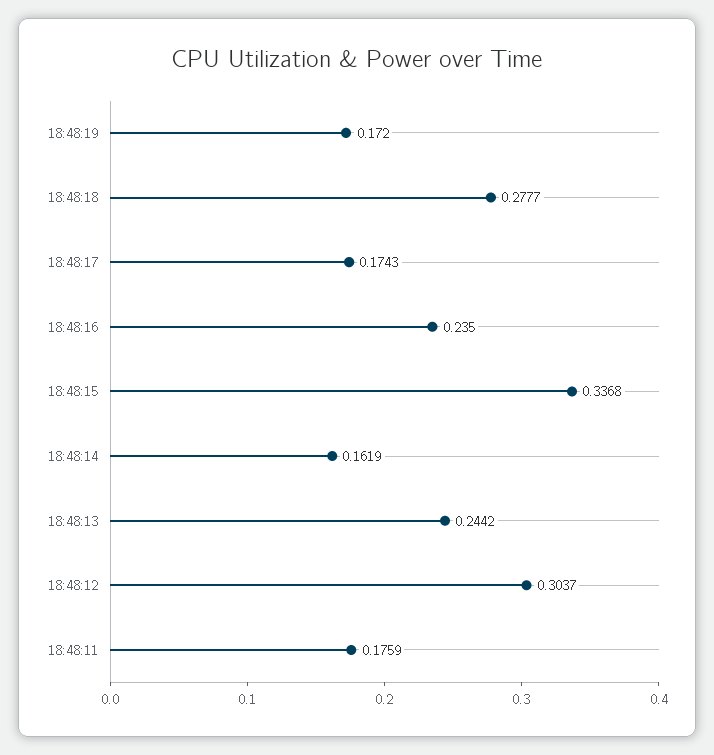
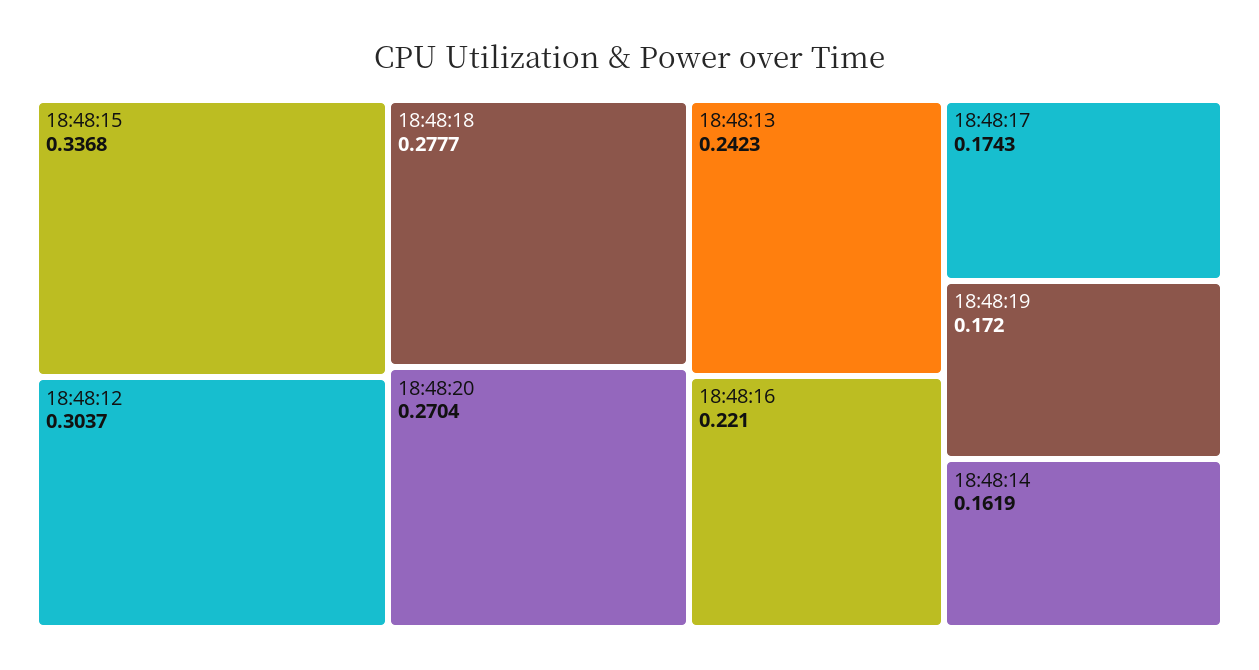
18:48:16: 0.235 -> 0.221
18:48:13: 0.2442 -> 0.2423
18:48:11: 0.1759 -> none
18:48:20: none -> 0.2704

